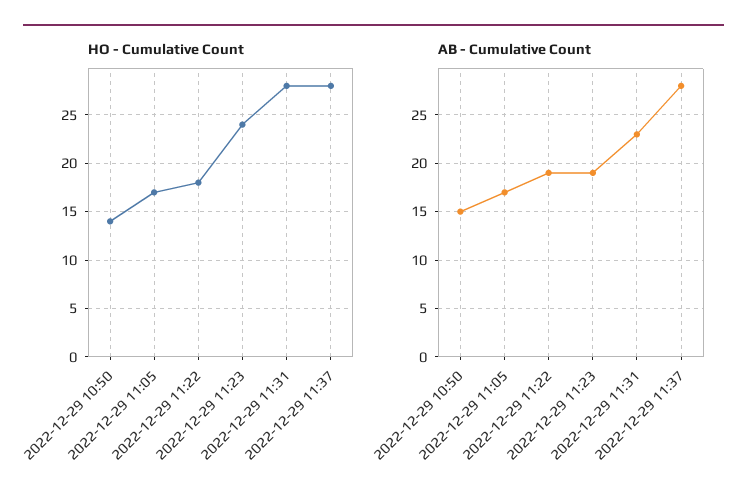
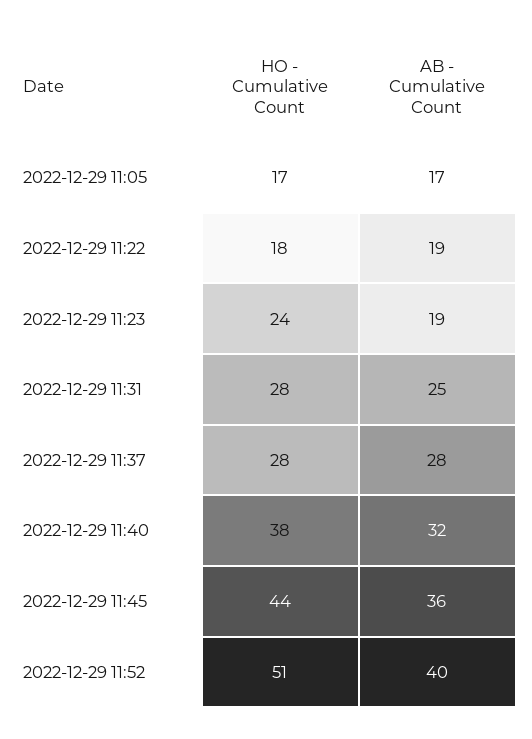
HO - Cumulative Count, 2022-12-29 10:50: 14 -> none
AB - Cumulative Count, 2022-12-29 10:50: 15 -> none
AB - Cumulative Count, 2022-12-29 11:31: 23 -> 25
HO - Cumulative Count, 2022-12-29 11:40: none -> 38
AB - Cumulative Count, 2022-12-29 11:40: none -> 32
HO - Cumulative Count, 2022-12-29 11:45: none -> 44
AB - Cumulative Count, 2022-12-29 11:45: none -> 36
HO - Cumulative Count, 2022-12-29 11:52: none -> 51
AB - Cumulative Count, 2022-12-29 11:52: none -> 40

